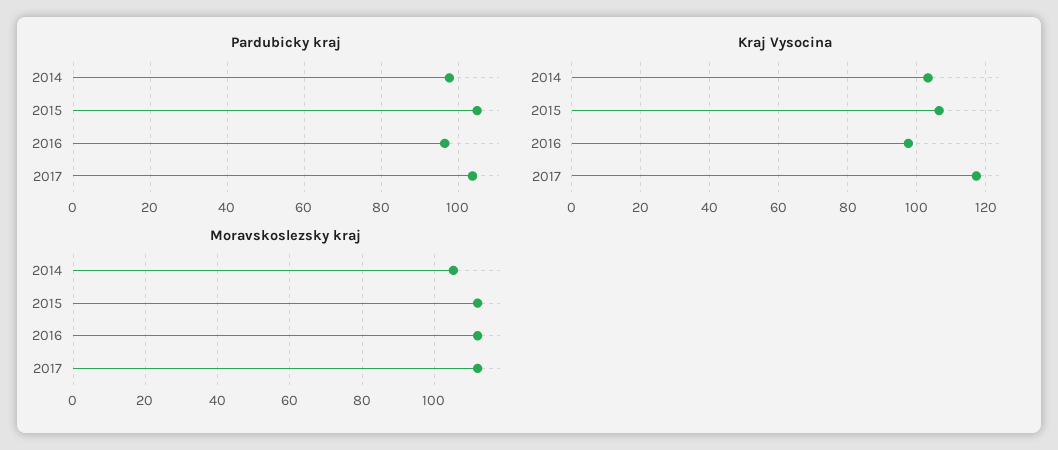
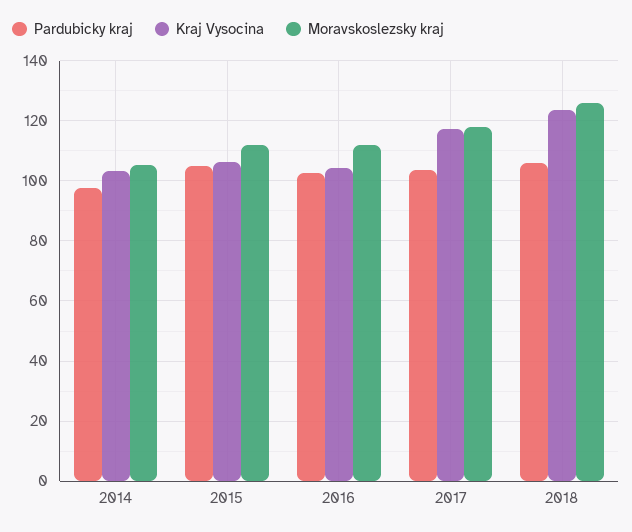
Pardubicky kraj, 2016: 96 -> 102
Kraj Vysocina, 2016: 98 -> 104
Moravskoslezsky kraj, 2017: 112 -> 118
Pardubicky kraj, 2018: none -> 106
Kraj Vysocina, 2018: none -> 124
Moravskoslezsky kraj, 2018: none -> 126

